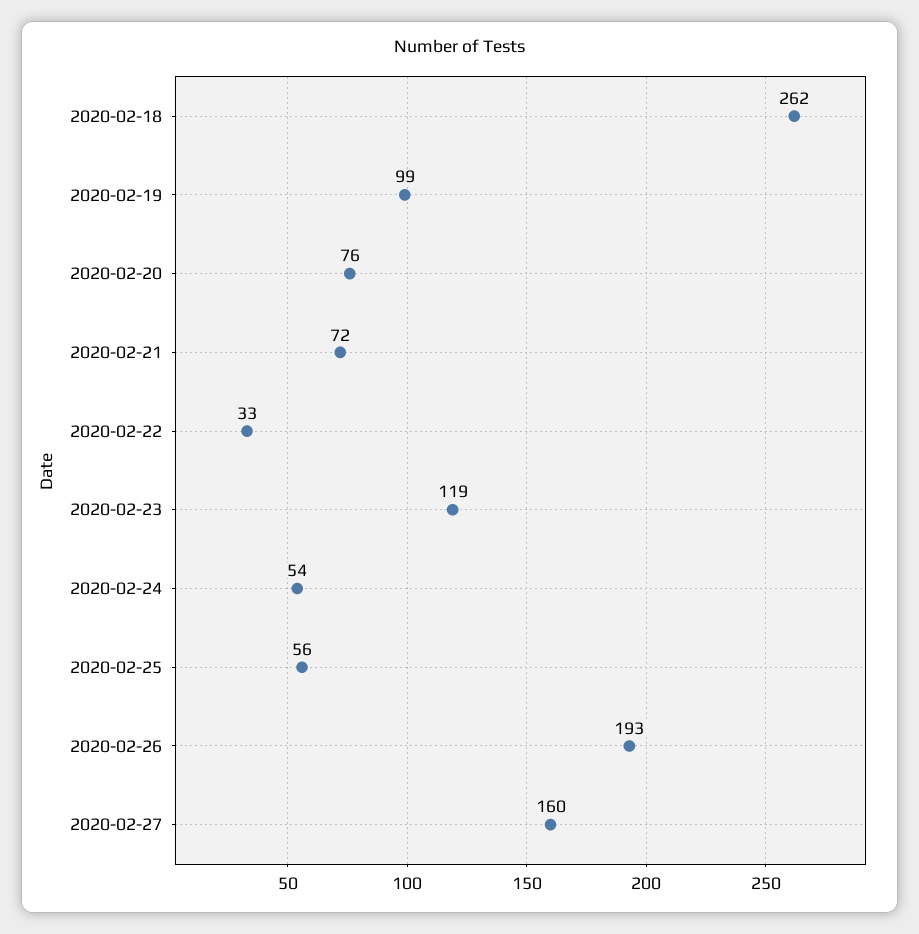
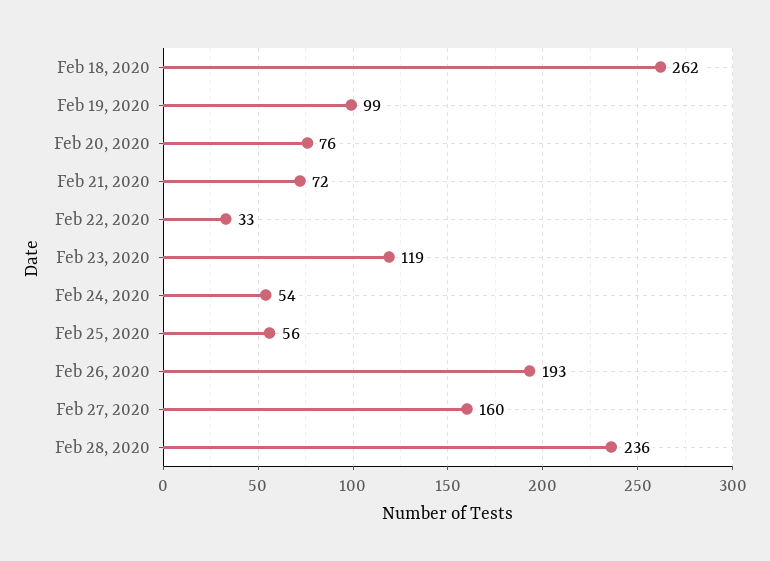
Feb 28, 2020: none -> 236

